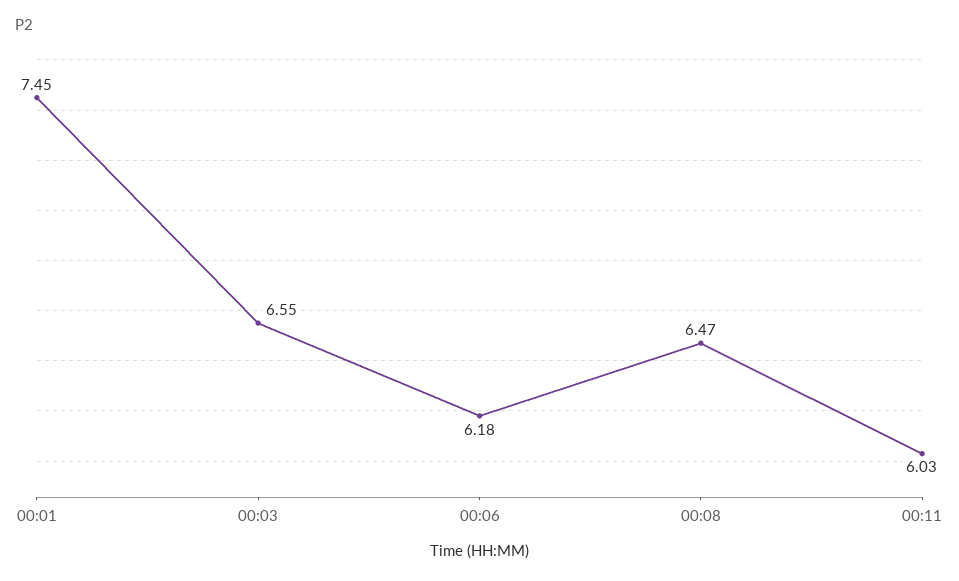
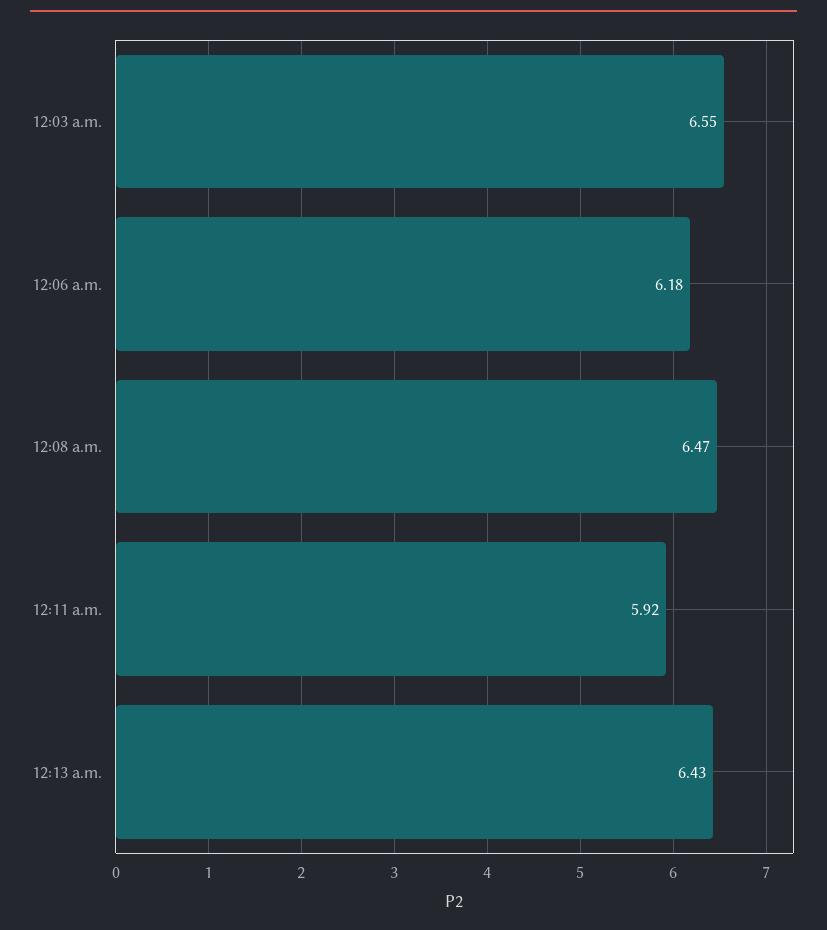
00:01: 7.45 -> none
00:11: 6.03 -> 5.92
12:13 a.m.: none -> 6.43

